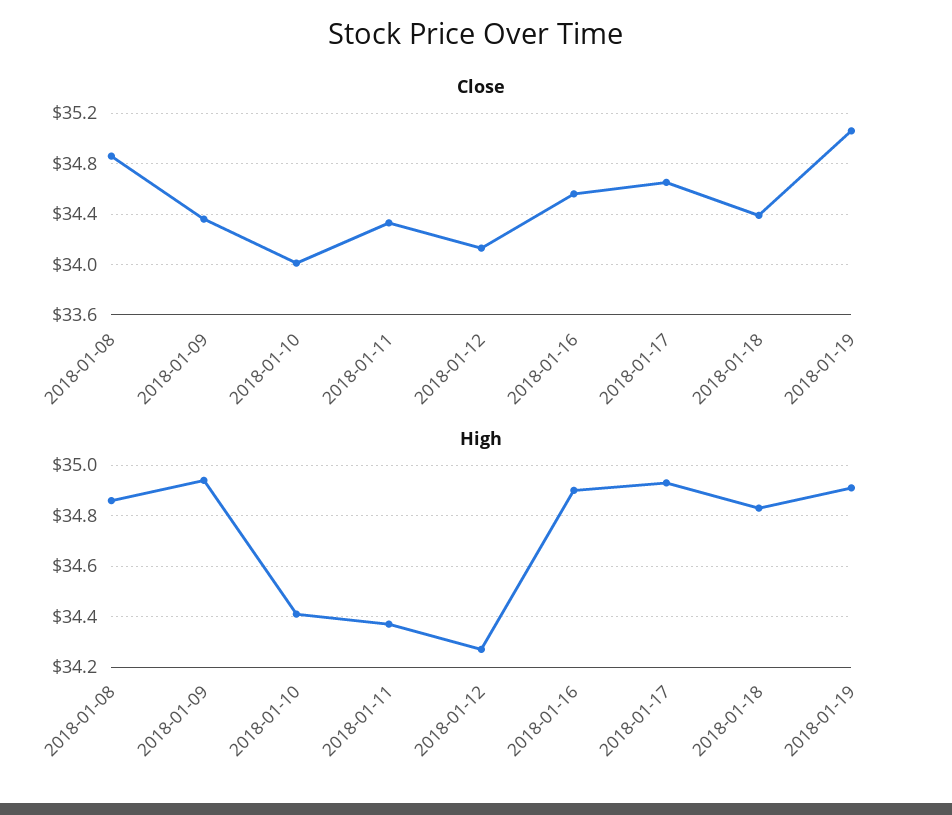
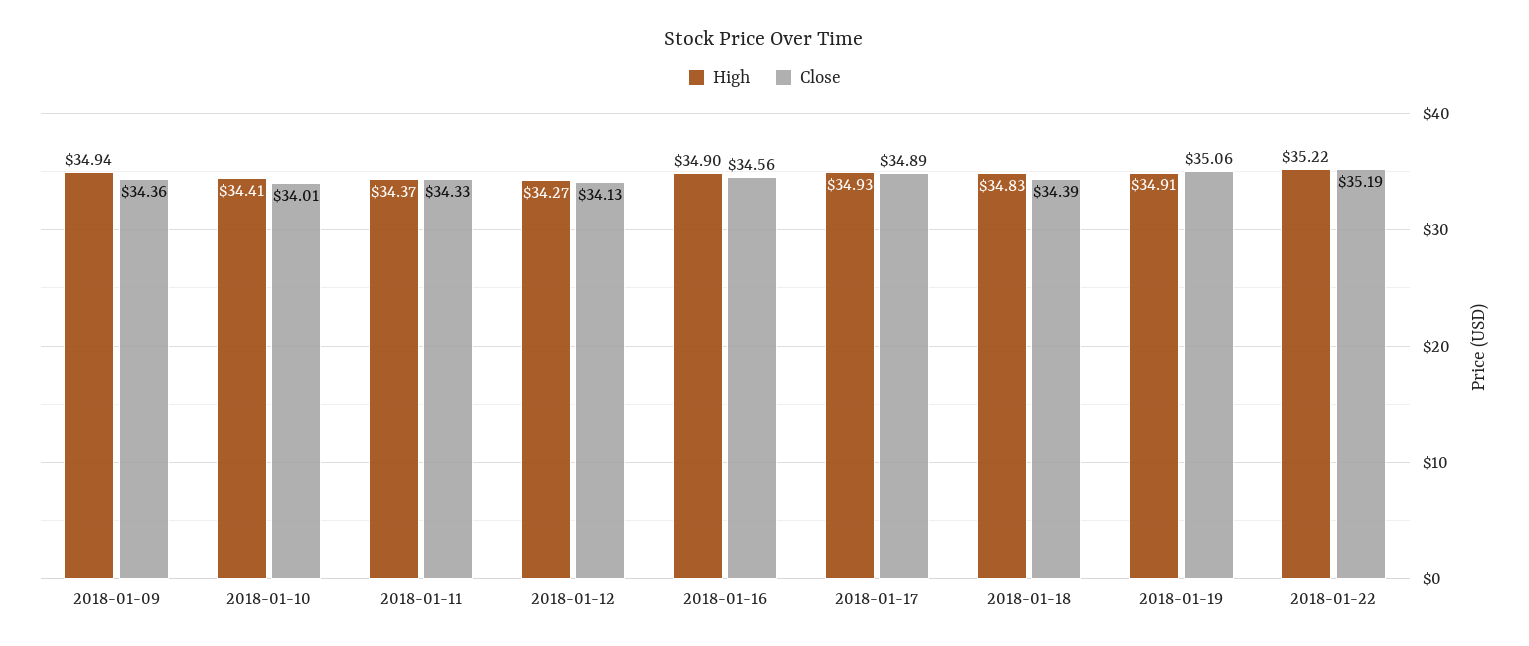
Close, 2018-01-08: 34.85 -> none
Close, 2018-01-17: 34.65 -> 34.89
High, 2018-01-08: 34.85 -> none
High, 2018-01-22: none -> 35.22
Close, 2018-01-22: none -> 35.19

